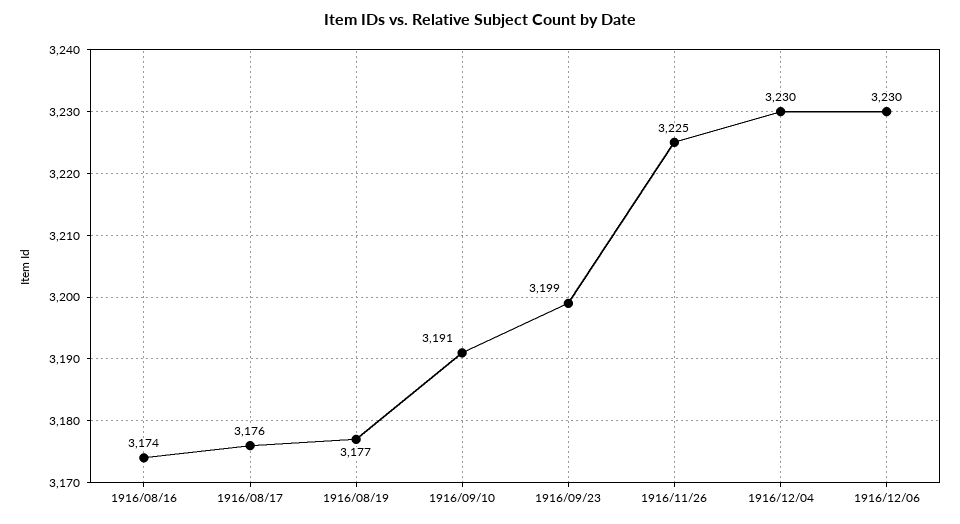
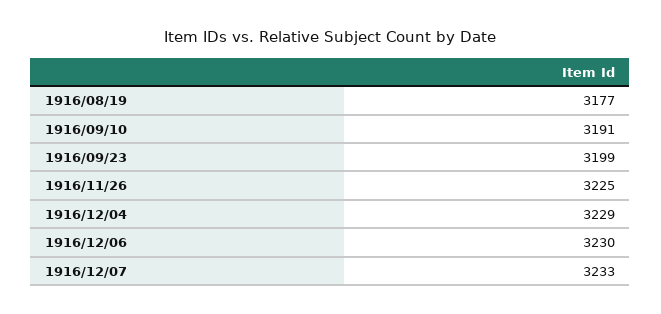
1916/08/16: 3174 -> none
1916/08/17: 3176 -> none
1916/12/04: 3230 -> 3229
1916/12/07: none -> 3233

